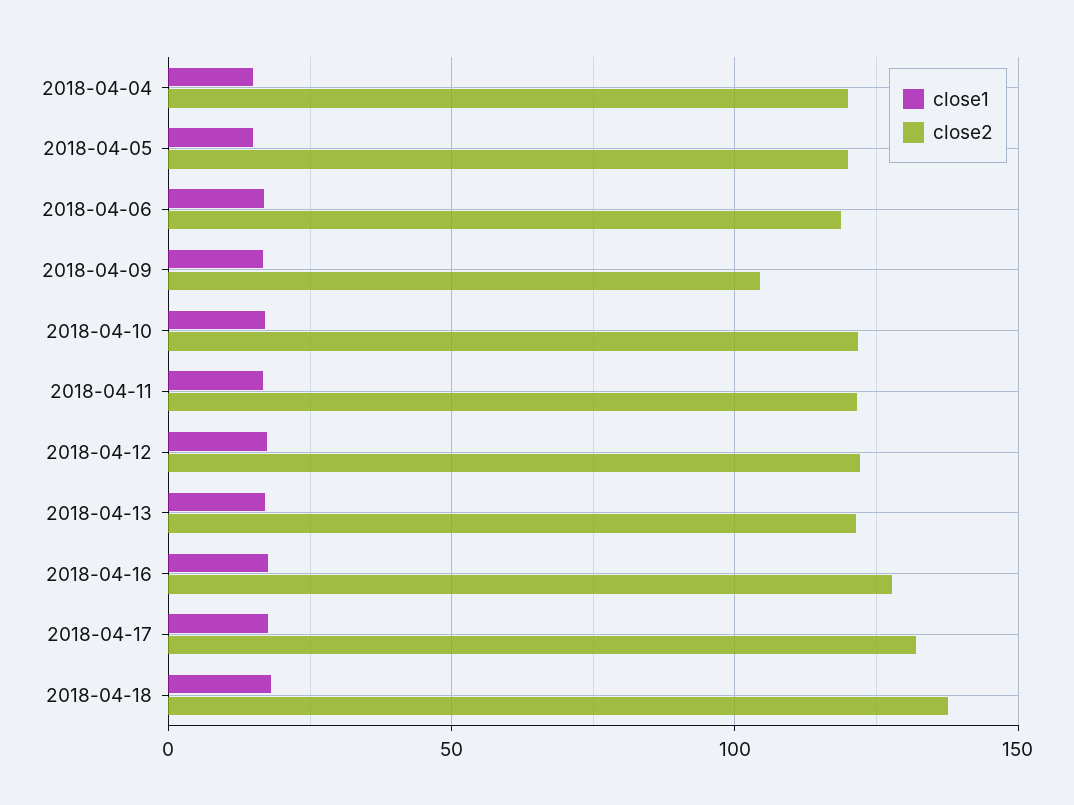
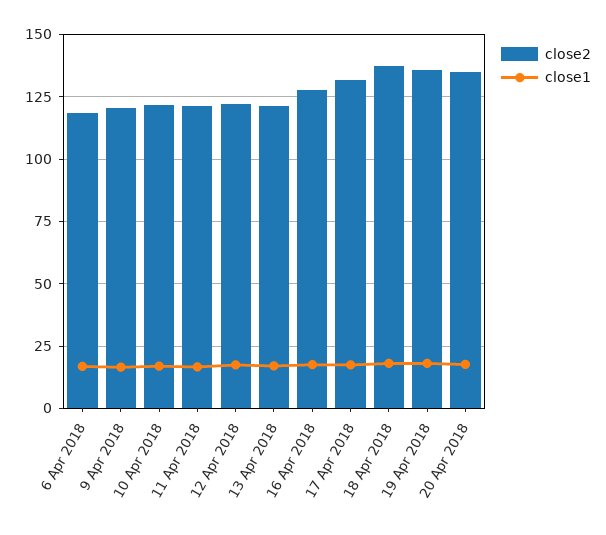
close1, 2018-04-04: 15 -> none
close2, 2018-04-04: 120 -> none
close1, 2018-04-05: 15 -> none
close2, 2018-04-05: 120 -> none
close2, 2018-04-09: 105 -> 120
close2, 19 Apr 2018: none -> 135
close1, 19 Apr 2018: none -> 17.5
close2, 20 Apr 2018: none -> 135
close1, 20 Apr 2018: none -> 17.5

